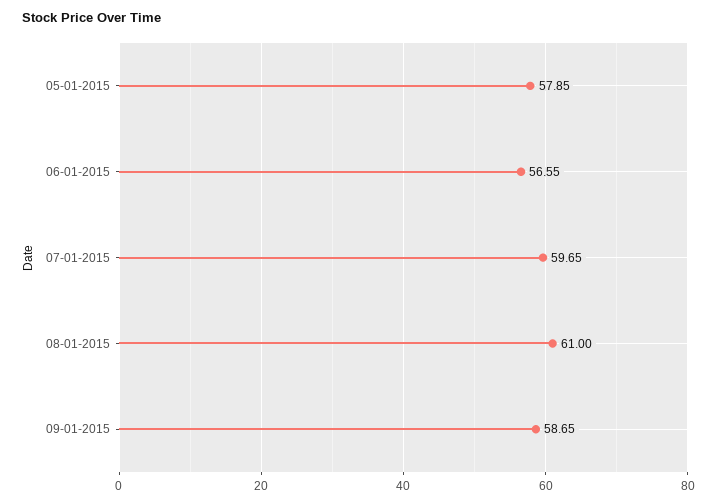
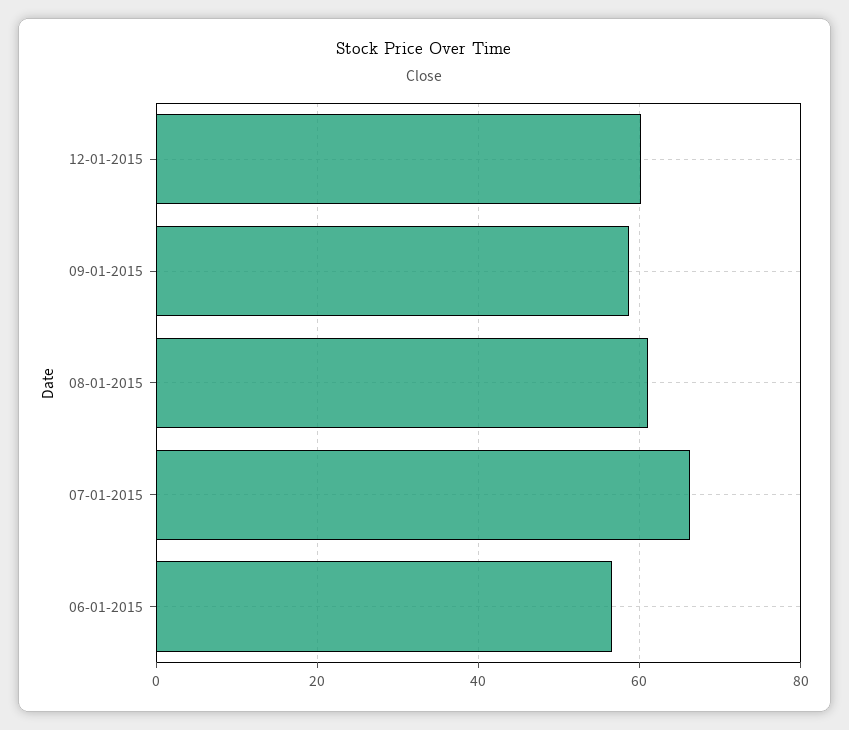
05-01-2015: 57.85 -> none
07-01-2015: 59.65 -> 66
12-01-2015: none -> 60

